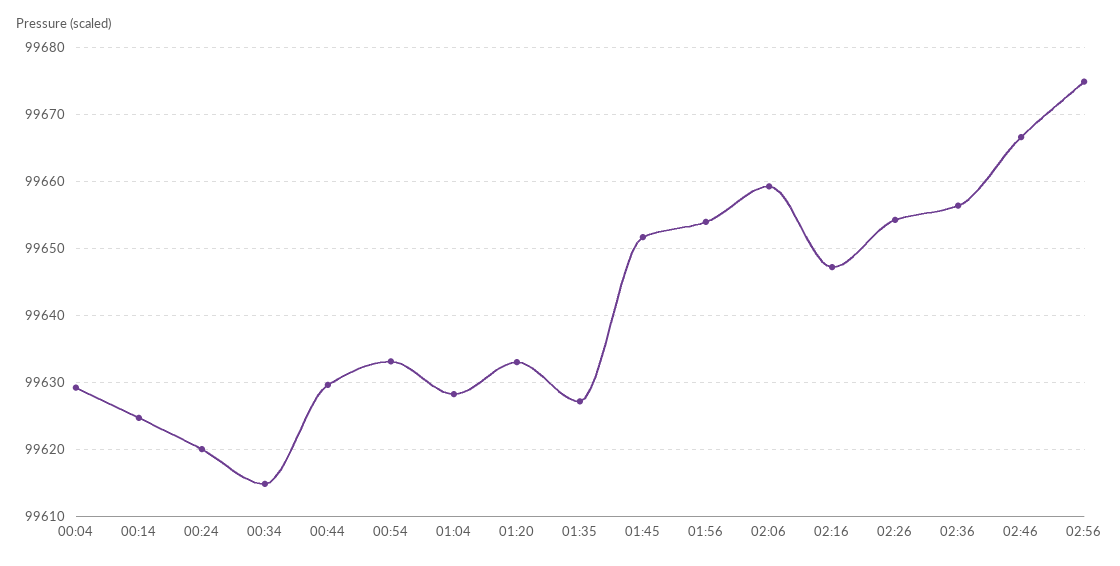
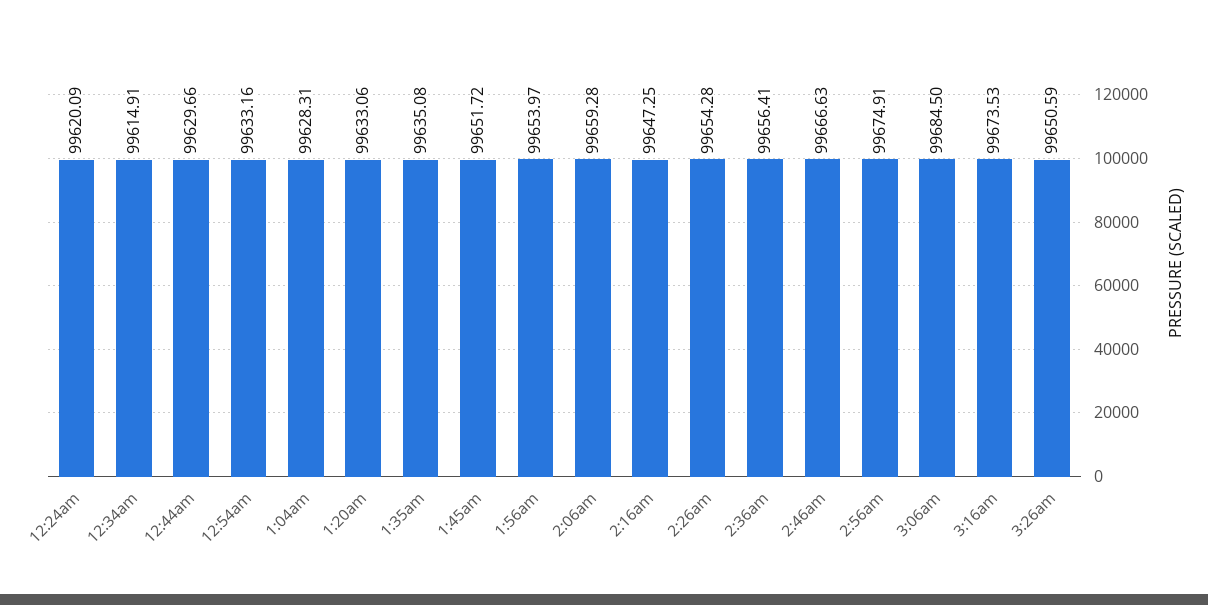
00:04: 99629 -> none
00:14: 99625 -> none
01:35: 99627 -> 99635.08
3:06am: none -> 99684.5
3:16am: none -> 99673.53
3:26am: none -> 99650.59

